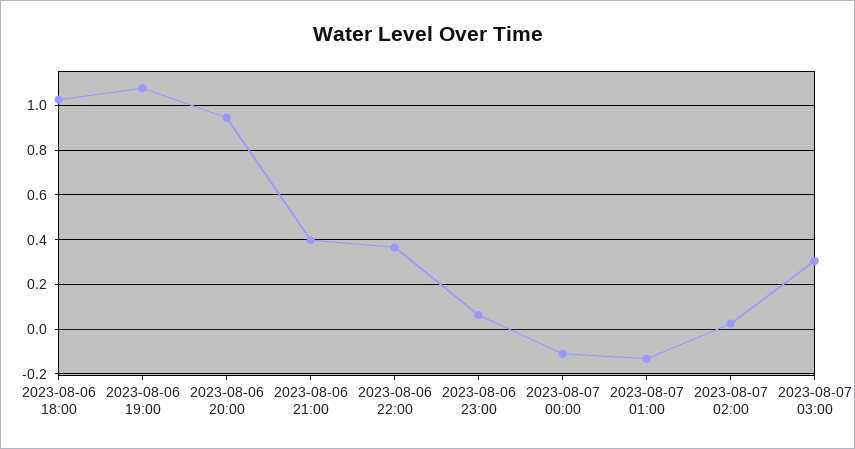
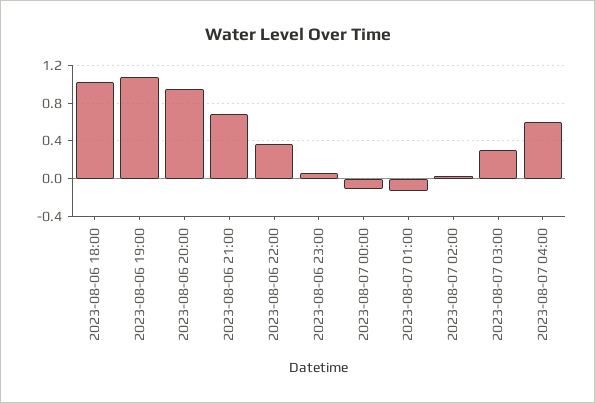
2023-08-06 21:00: 0.4 -> 0.7
2023-08-07 04:00: none -> 0.6

